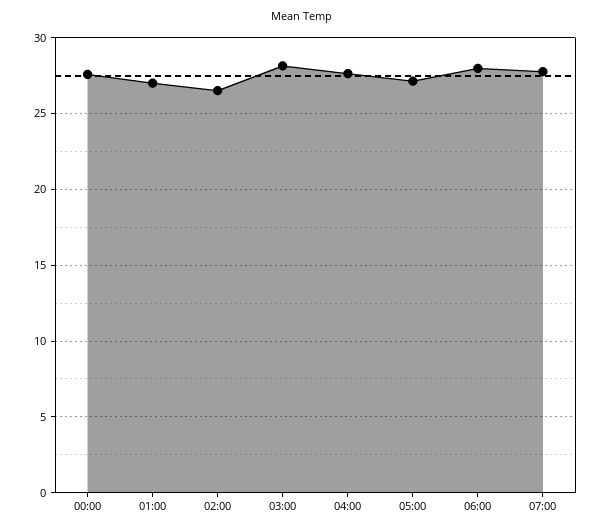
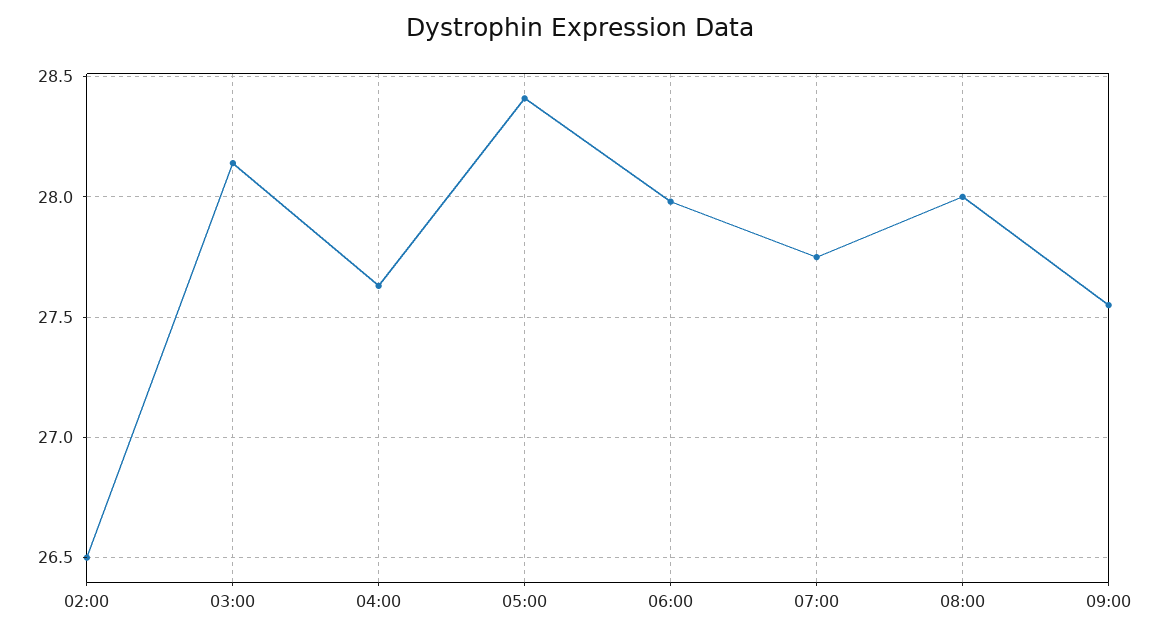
00:00: 27.5 -> none
01:00: 27 -> none
05:00: 27 -> 28.4
08:00: none -> 28
09:00: none -> 27.55

